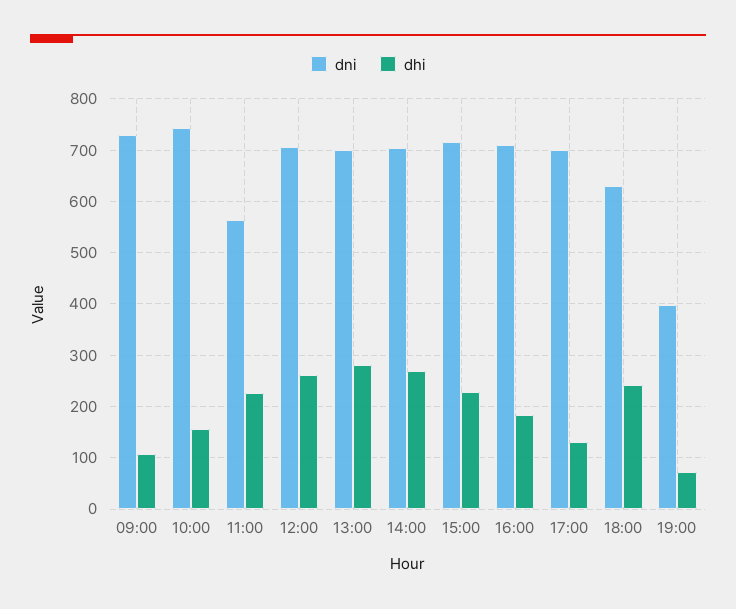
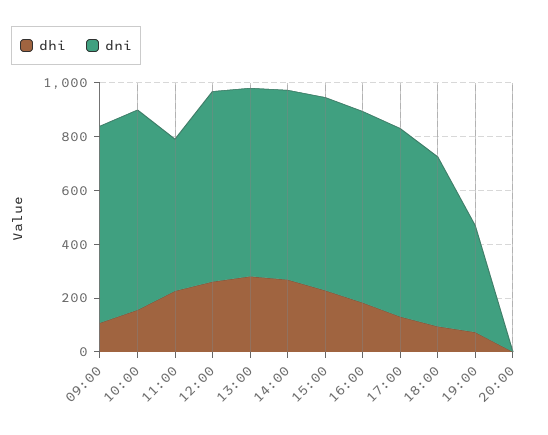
dhi, 18:00: 240 -> 100
dhi, 20:00: none -> 0
dni, 20:00: none -> 0

